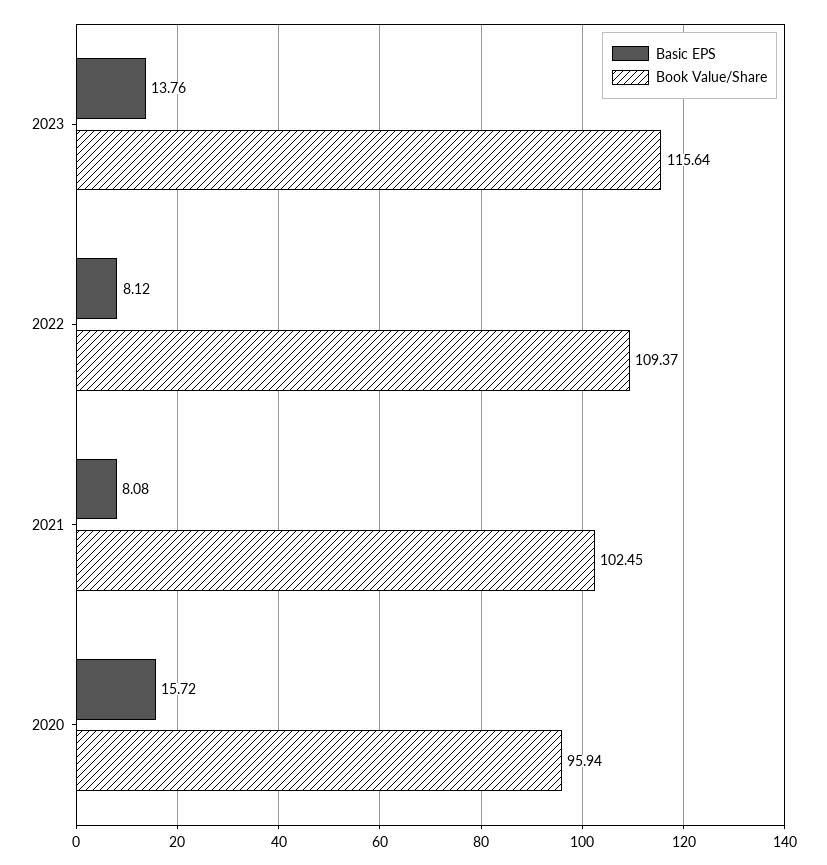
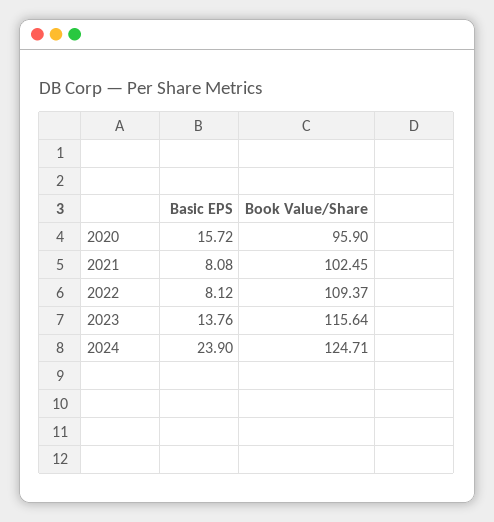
Book Value/Share, 2020: 95.94 -> 95.9
Basic EPS, 2024: none -> 23.9
Book Value/Share, 2024: none -> 124.71

